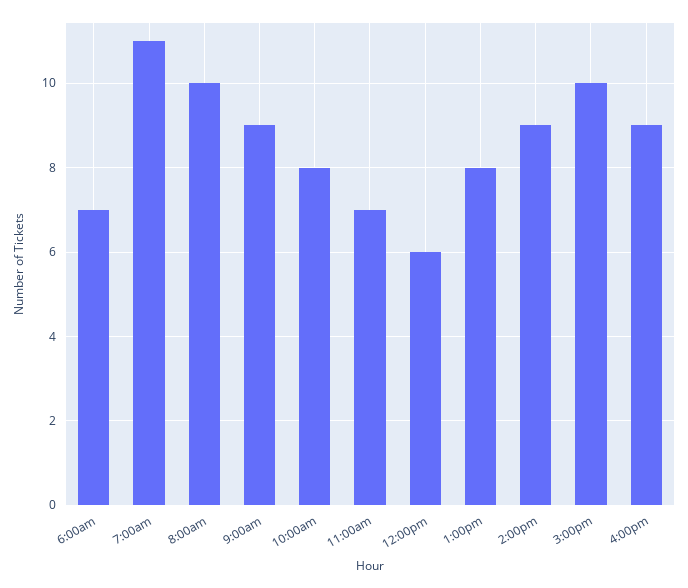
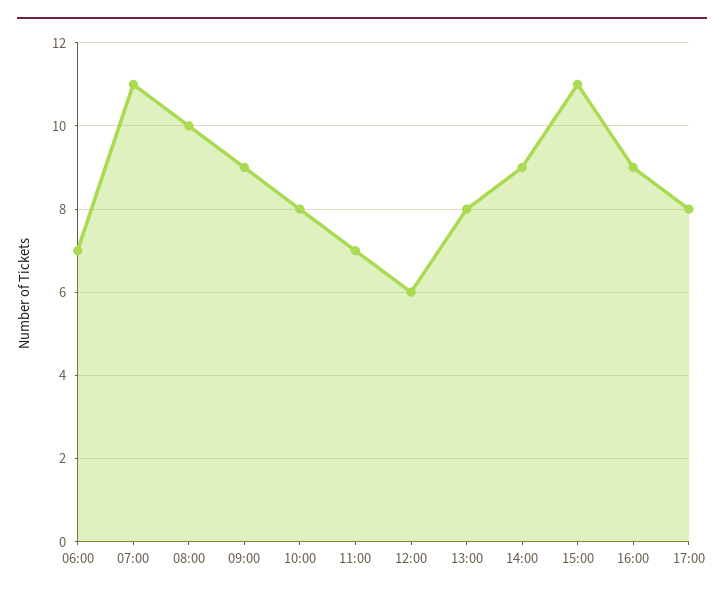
3:00pm: 10 -> 11
17:00: none -> 8

